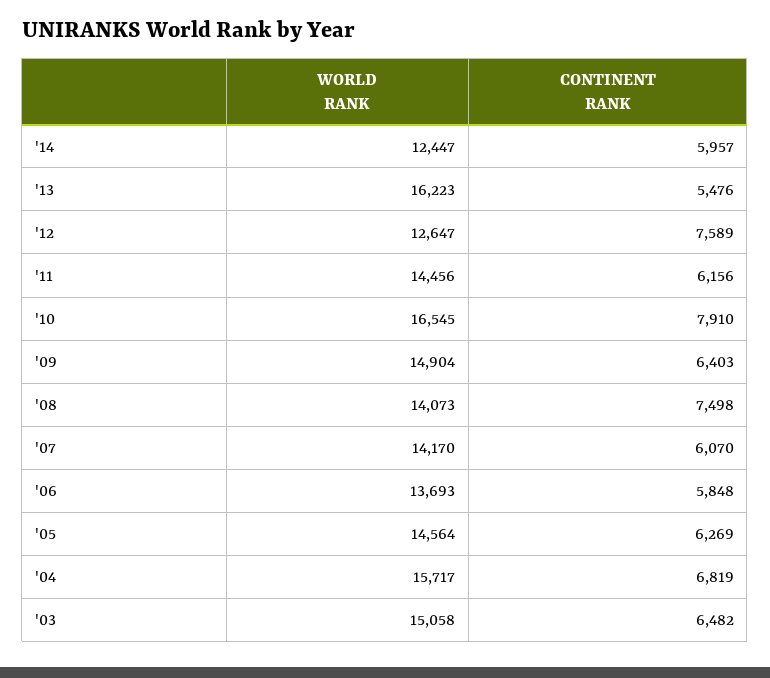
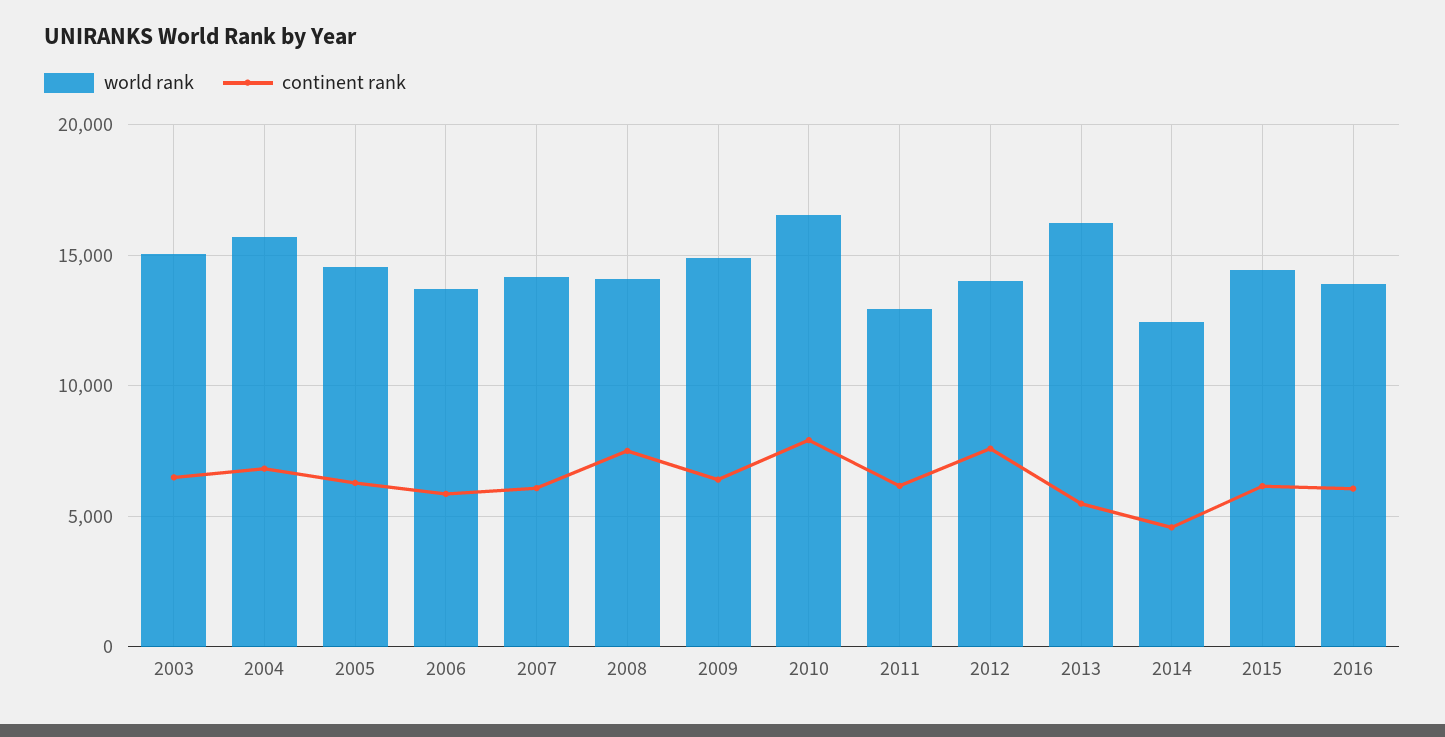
CONTINENT RANK, '14: 5957 -> 4500
WORLD RANK, '12: 12647 -> 14000
WORLD RANK, '11: 14456 -> 13000
WORLD RANK, 2015: none -> 14500
CONTINENT RANK, 2015: none -> 6000
WORLD RANK, 2016: none -> 14000
CONTINENT RANK, 2016: none -> 6000

